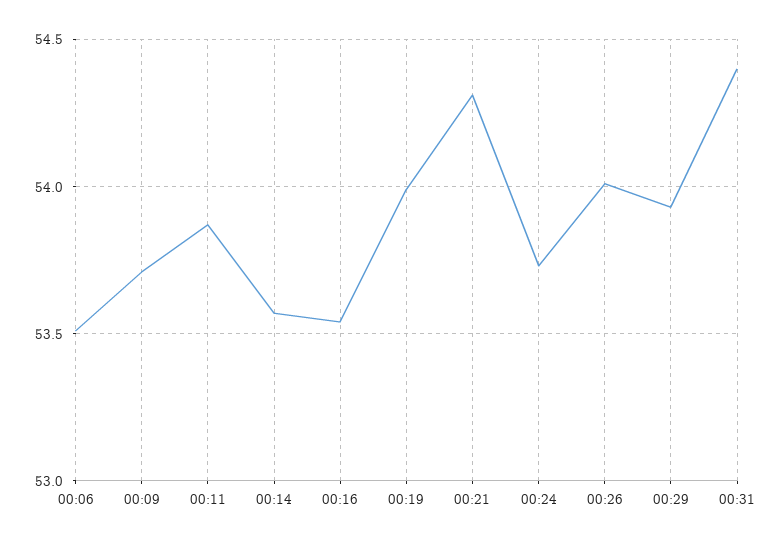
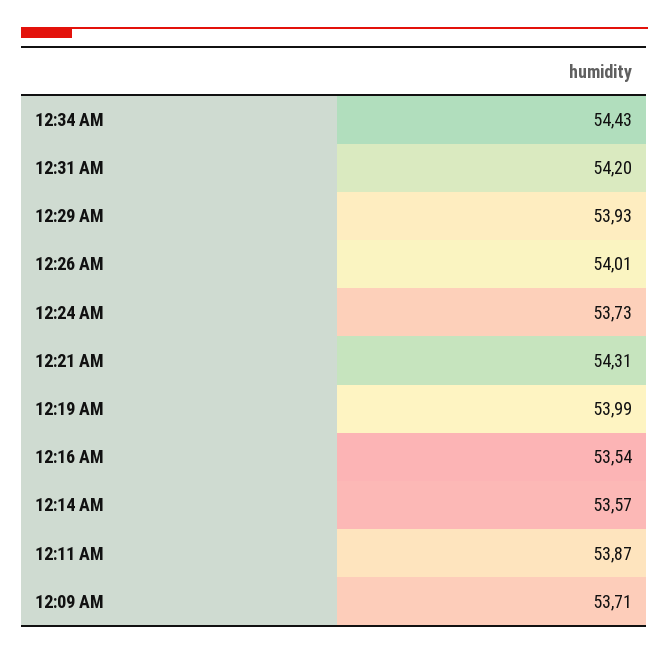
00:06: 53.5 -> none
00:31: 54.4 -> 54.2
12:34 AM: none -> 54.43

